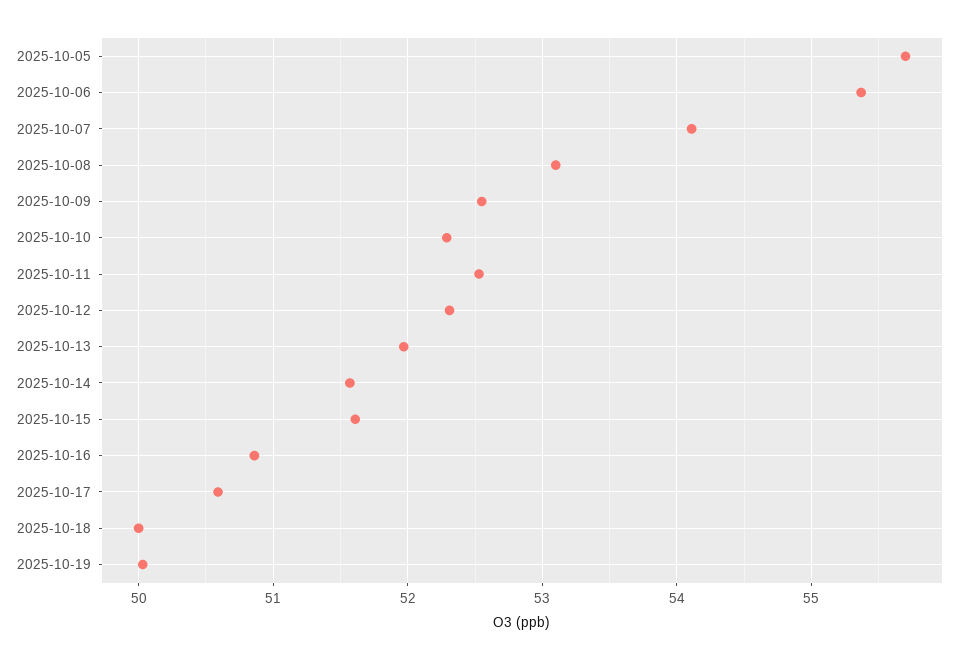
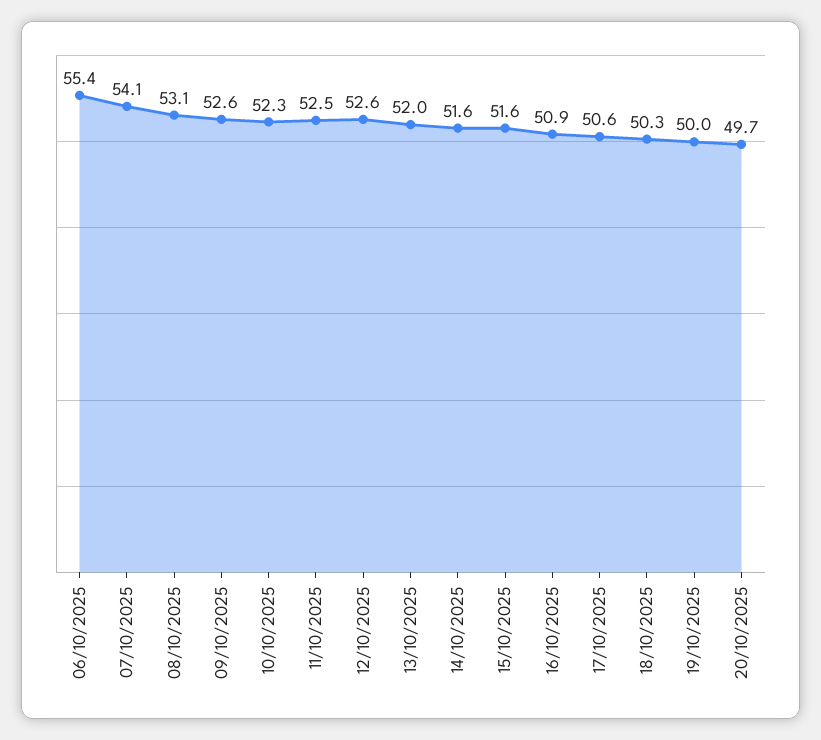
2025-10-05: 55.7 -> none
2025-10-12: 52.3 -> 52.6
2025-10-18: 50 -> 50.3
20/10/2025: none -> 49.7

